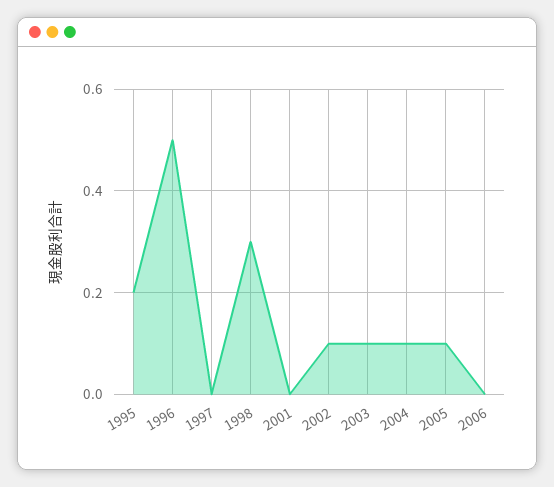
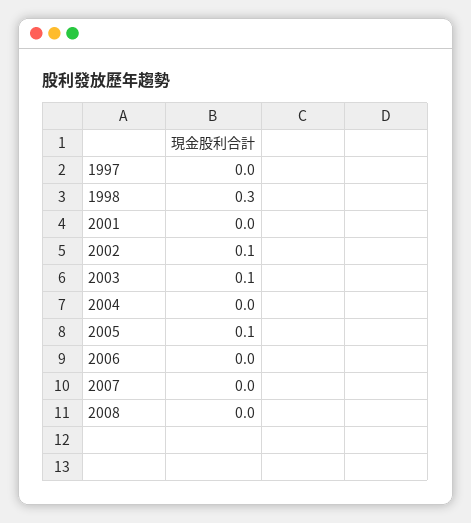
1995: 0.2 -> none
1996: 0.5 -> none
2004: 0.1 -> 0
2007: none -> 0
2008: none -> 0

